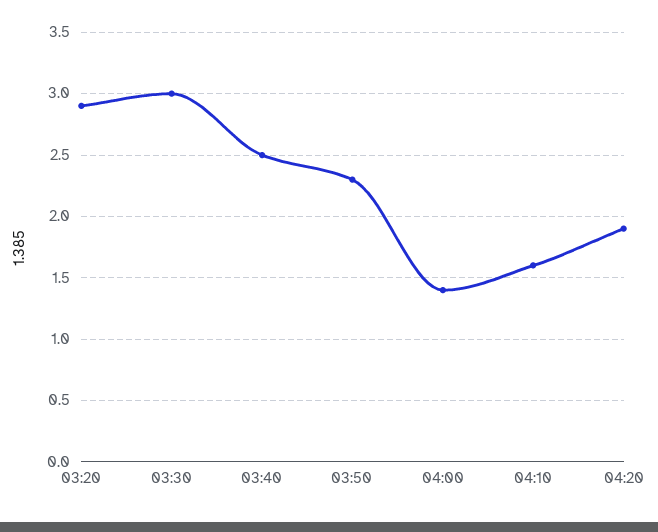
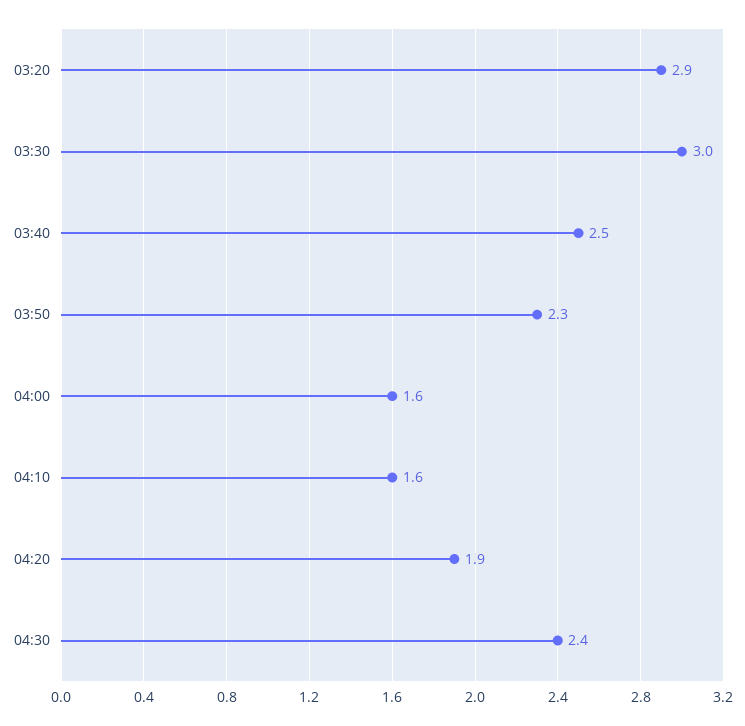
04:00: 1.4 -> 1.6
04:30: none -> 2.4

